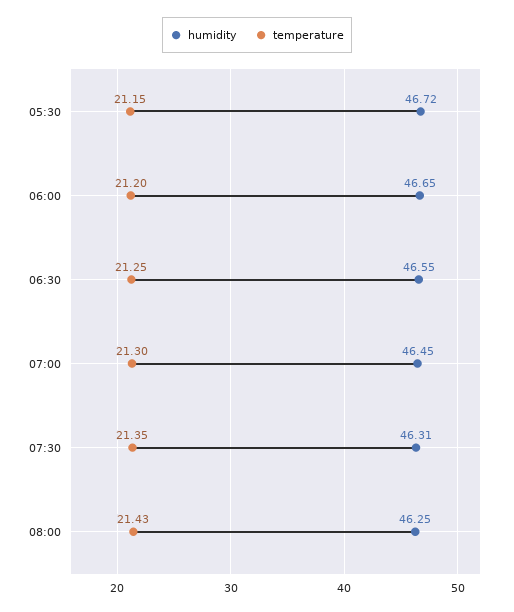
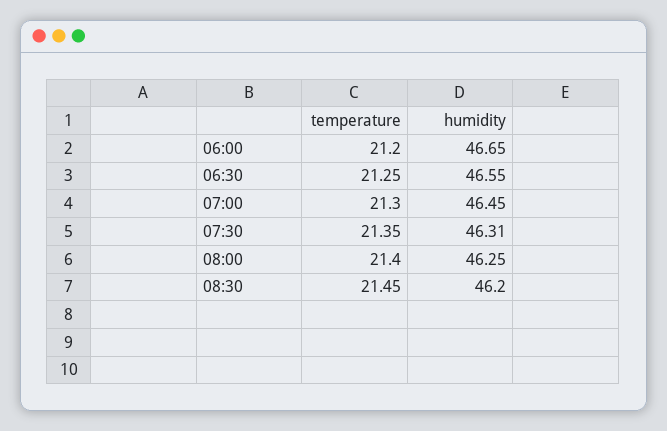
humidity, 05:30: 46.72 -> none
temperature, 05:30: 21.15 -> none
temperature, 08:00: 21.43 -> 21.4
temperature, 08:30: none -> 21.45
humidity, 08:30: none -> 46.2

